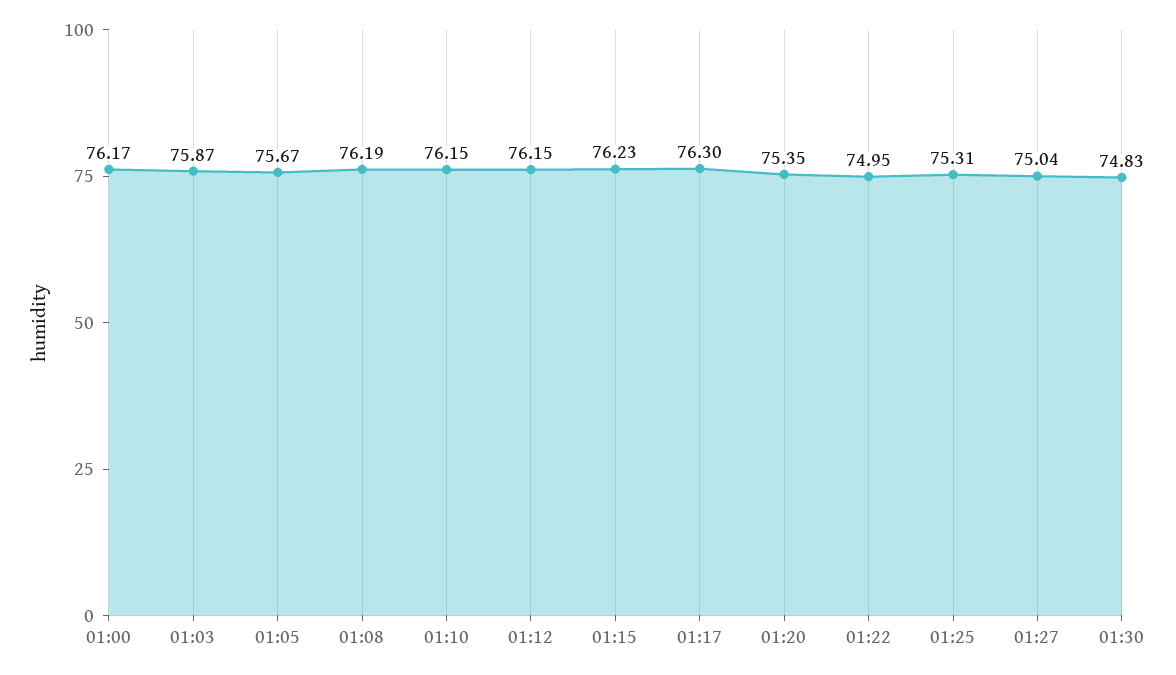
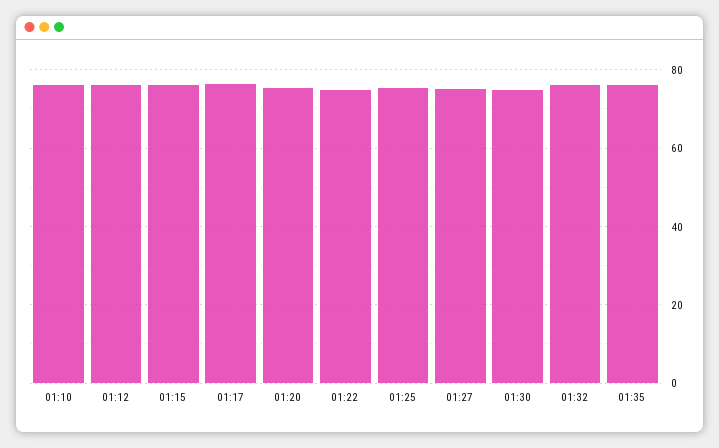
01:00: 76.17 -> none
01:03: 75.87 -> none
01:05: 75.67 -> none
01:08: 76.19 -> none
01:32: none -> 76
01:35: none -> 76

